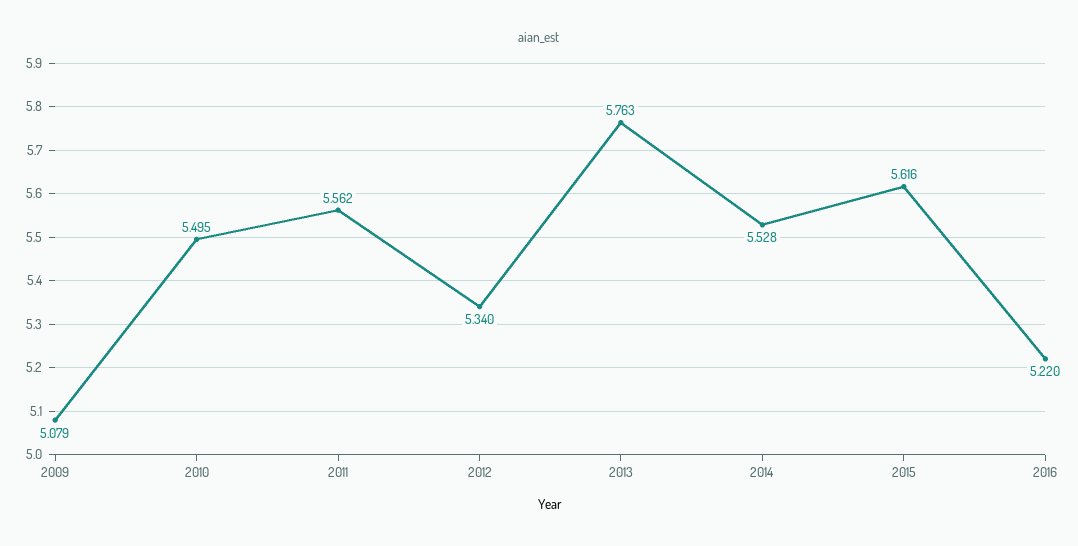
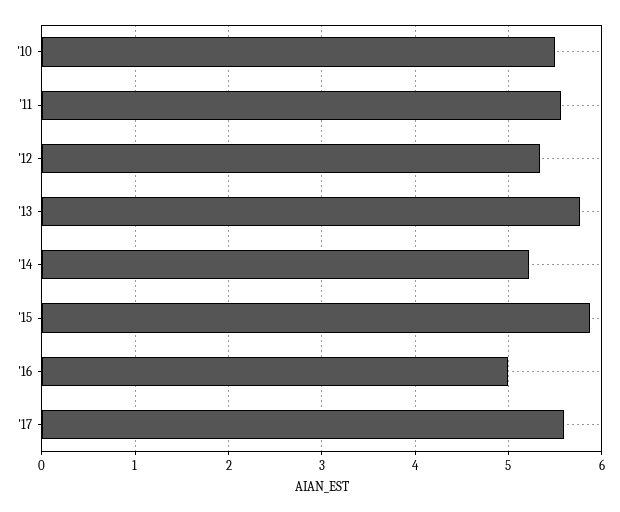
2009: 5.079 -> none
2014: 5.528 -> 5.2
2015: 5.616 -> 5.9
2016: 5.22 -> 5
'17: none -> 5.6

